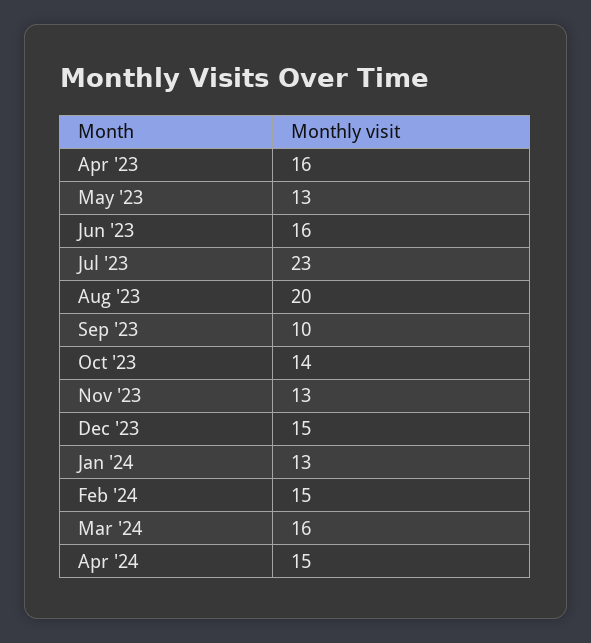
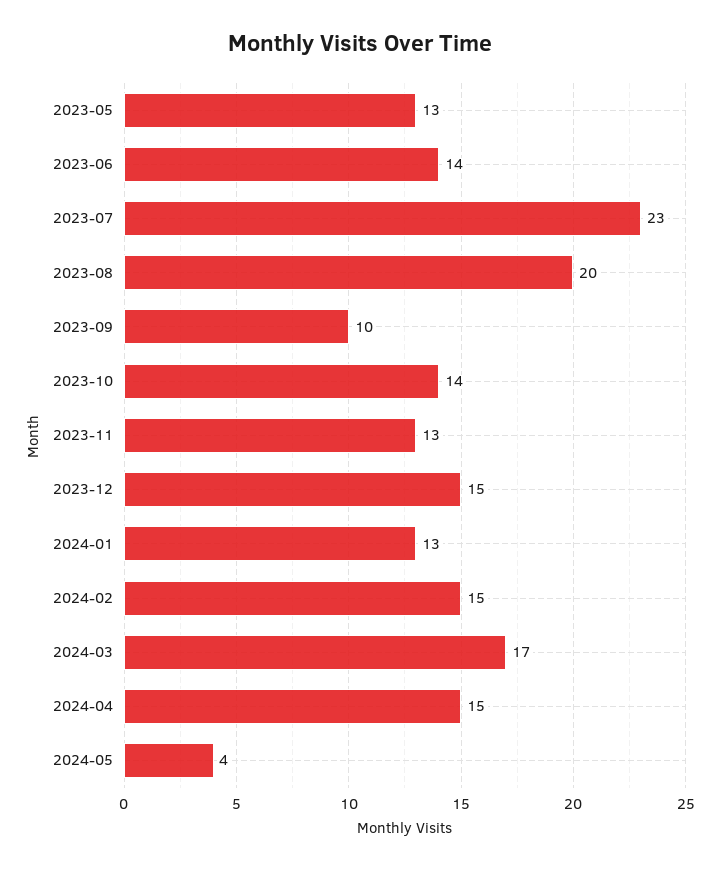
Apr '23: 16 -> none
Jun '23: 16 -> 14
Mar '24: 16 -> 17
2024-05: none -> 4

